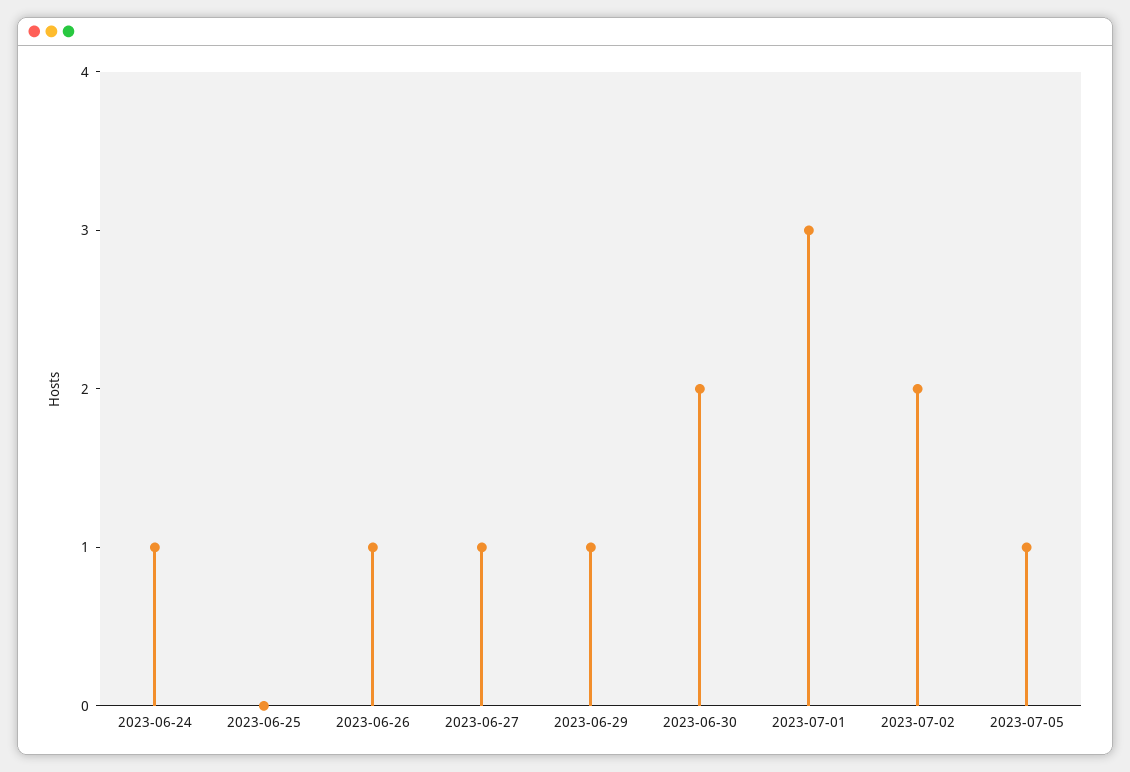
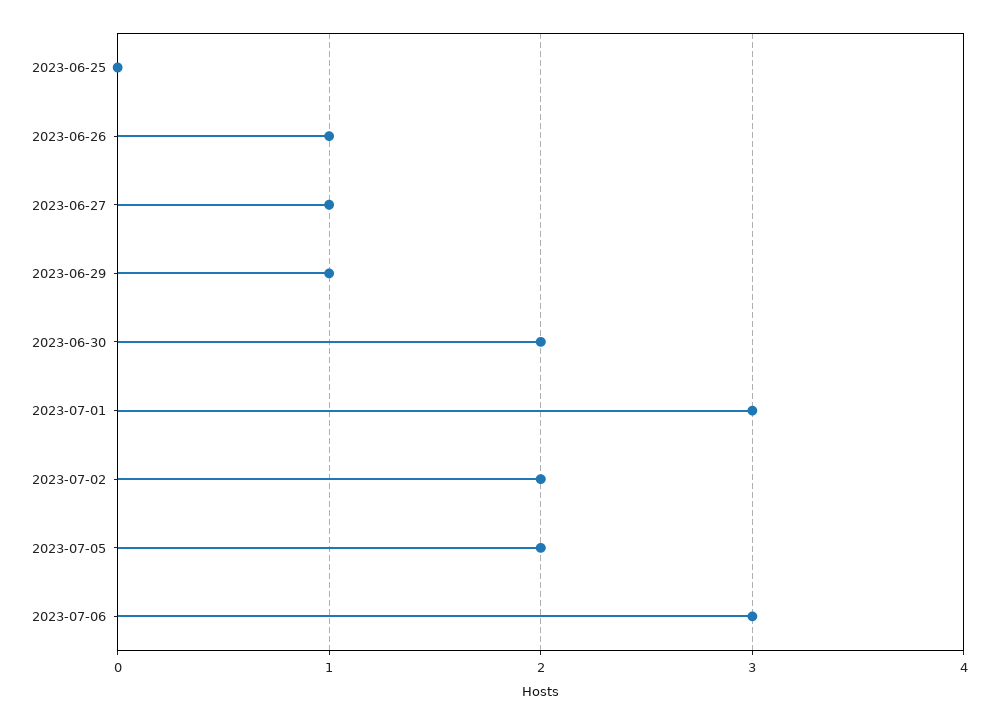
2023-06-24: 1 -> none
2023-07-05: 1 -> 2
2023-07-06: none -> 3

